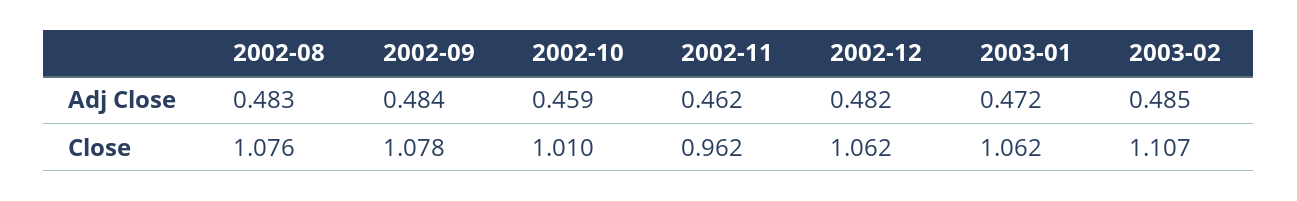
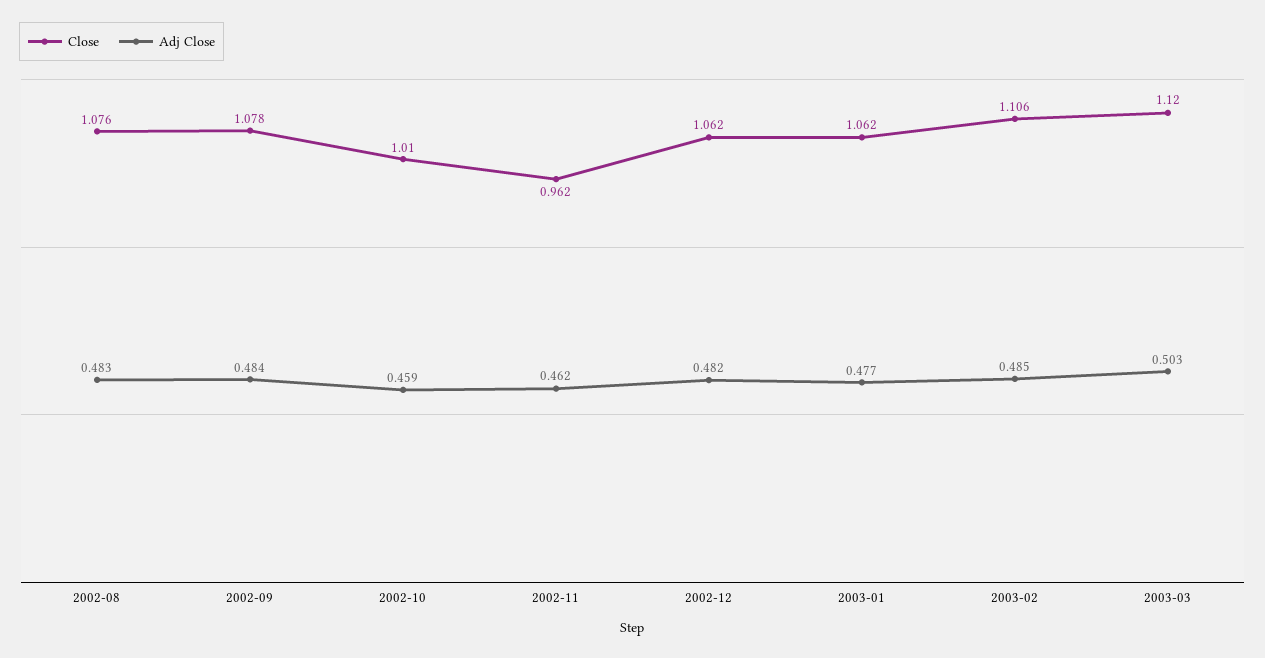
Adj Close, 2003-01: 0.472 -> 0.477
Close, 2003-02: 1.107 -> 1.106
Close, 2003-03: none -> 1.12
Adj Close, 2003-03: none -> 0.503

